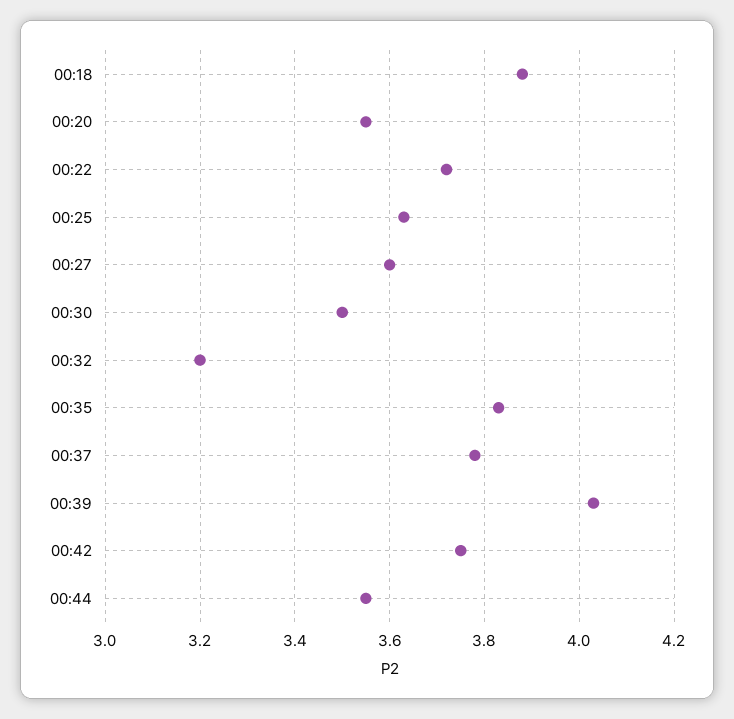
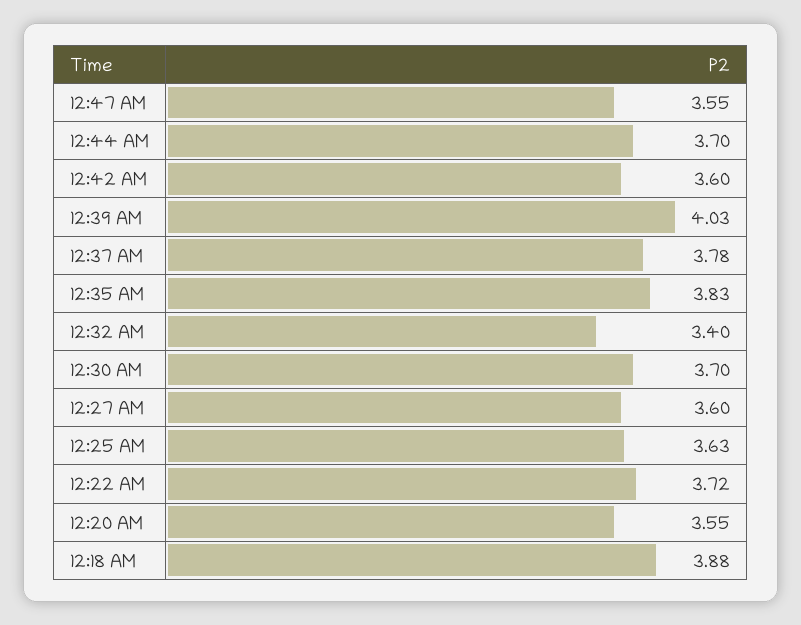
00:30: 3.5 -> 3.7
00:32: 3.2 -> 3.4
00:42: 3.75 -> 3.6
00:44: 3.55 -> 3.7
12:47 AM: none -> 3.55

